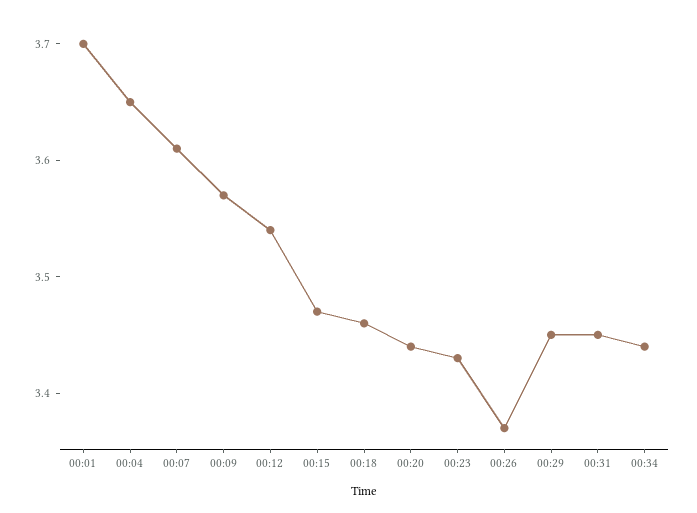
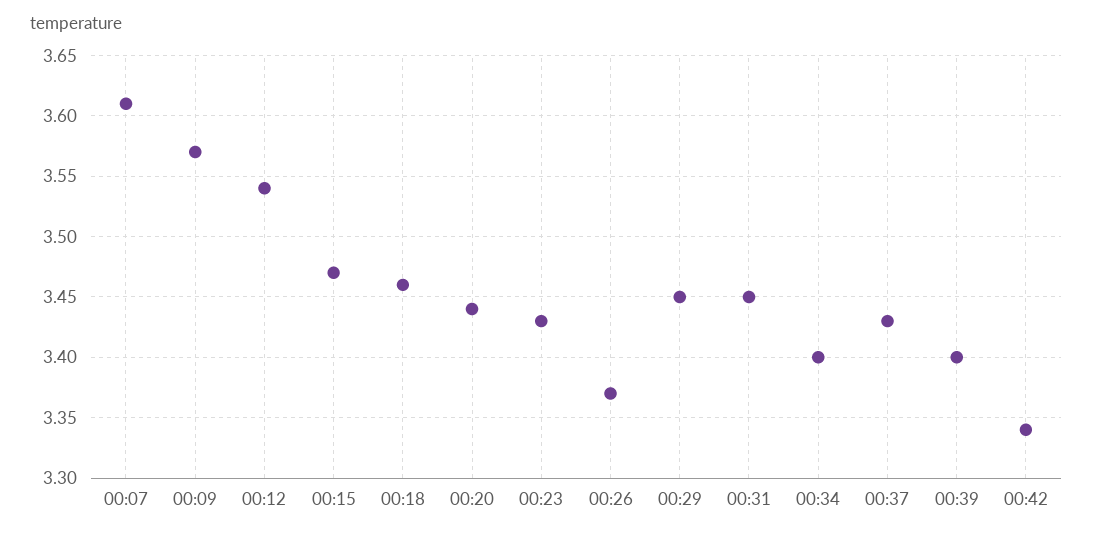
00:01: 3.7 -> none
00:04: 3.65 -> none
00:34: 3.44 -> 3.4
00:37: none -> 3.43
00:39: none -> 3.4
00:42: none -> 3.34

